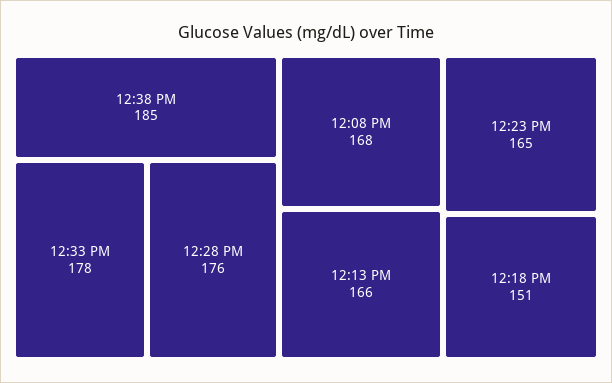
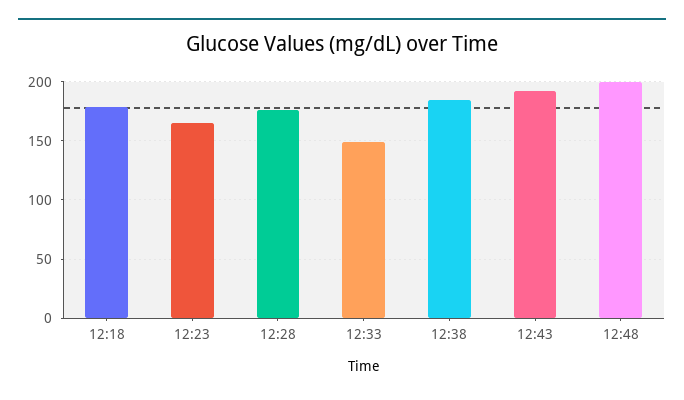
12:33 PM: 178 -> 150
12:08 PM: 168 -> none
12:13 PM: 166 -> none
12:18 PM: 151 -> 180
12:43: none -> 190
12:48: none -> 200

